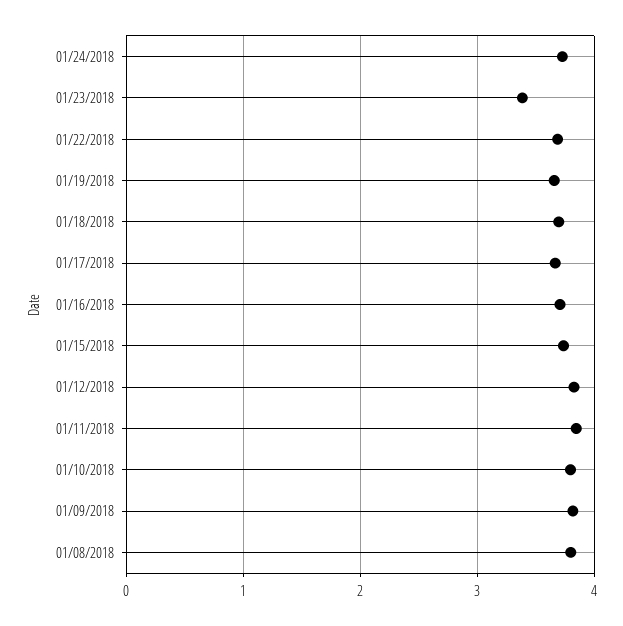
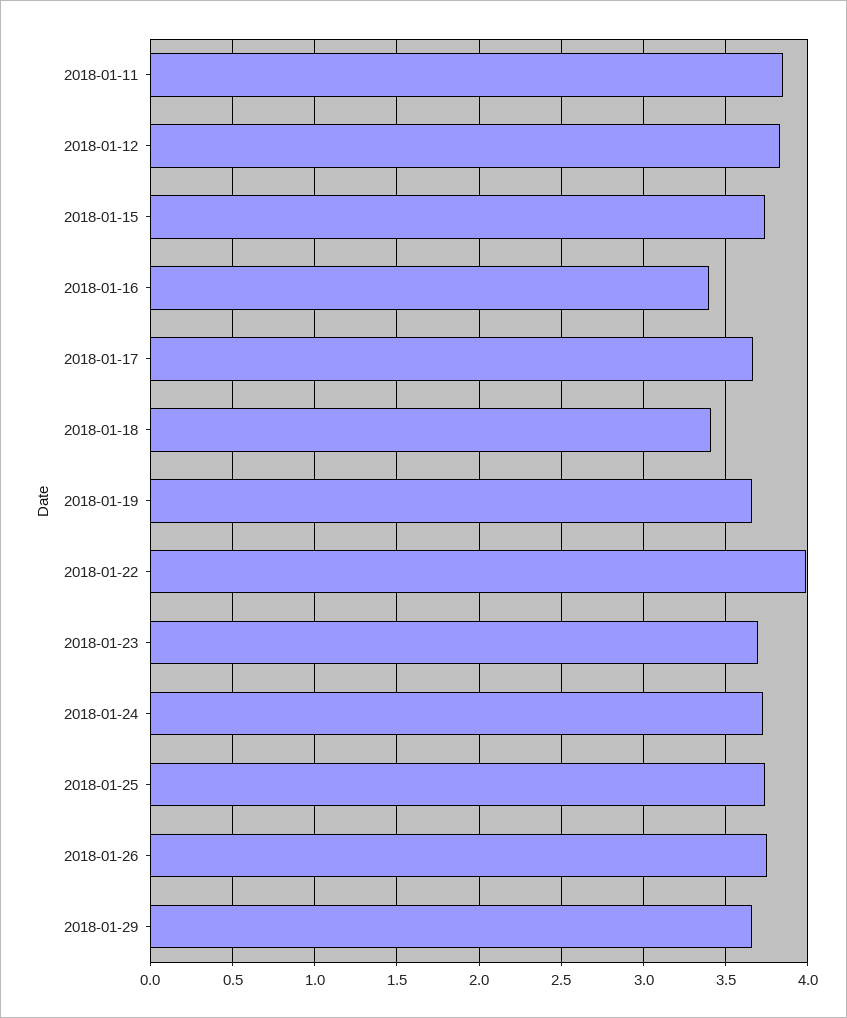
01/23/2018: 3.4 -> 3.7
01/22/2018: 3.7 -> 4
01/18/2018: 3.7 -> 3.4
01/16/2018: 3.7 -> 3.4
01/10/2018: 3.8 -> none
01/09/2018: 3.8 -> none
01/08/2018: 3.8 -> none
2018-01-25: none -> 3.75
2018-01-26: none -> 3.75
2018-01-29: none -> 3.65

